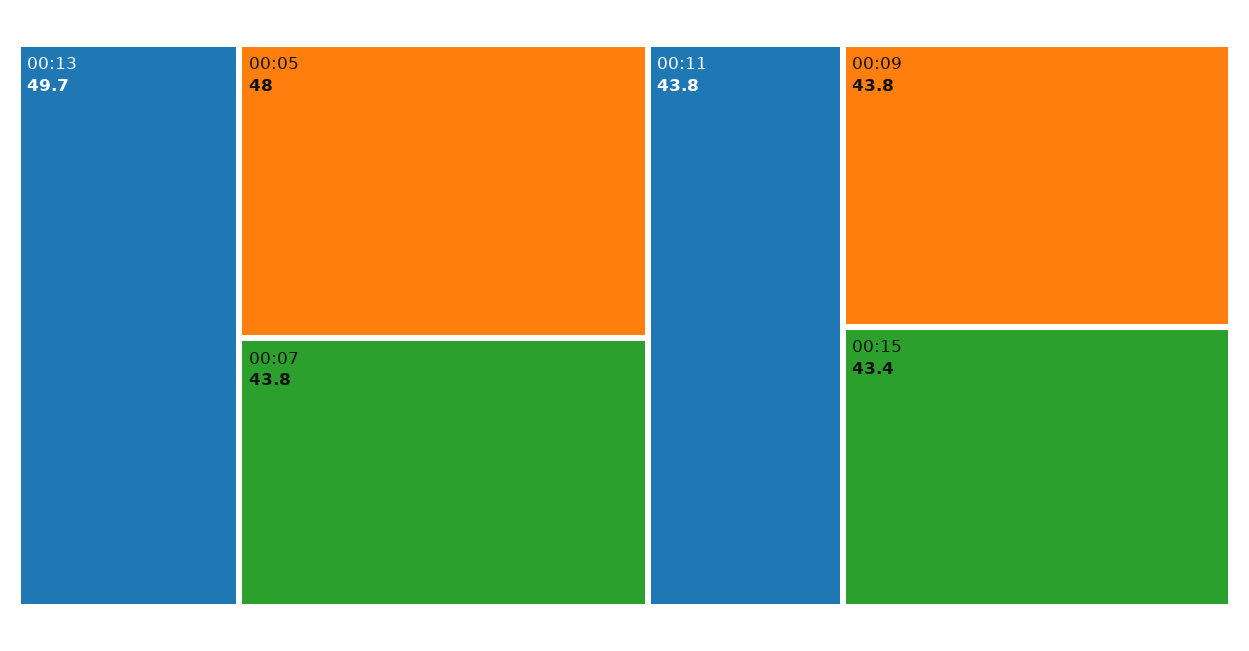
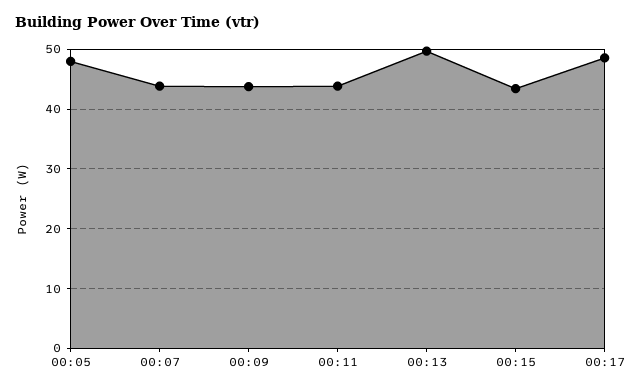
00:17: none -> 48

